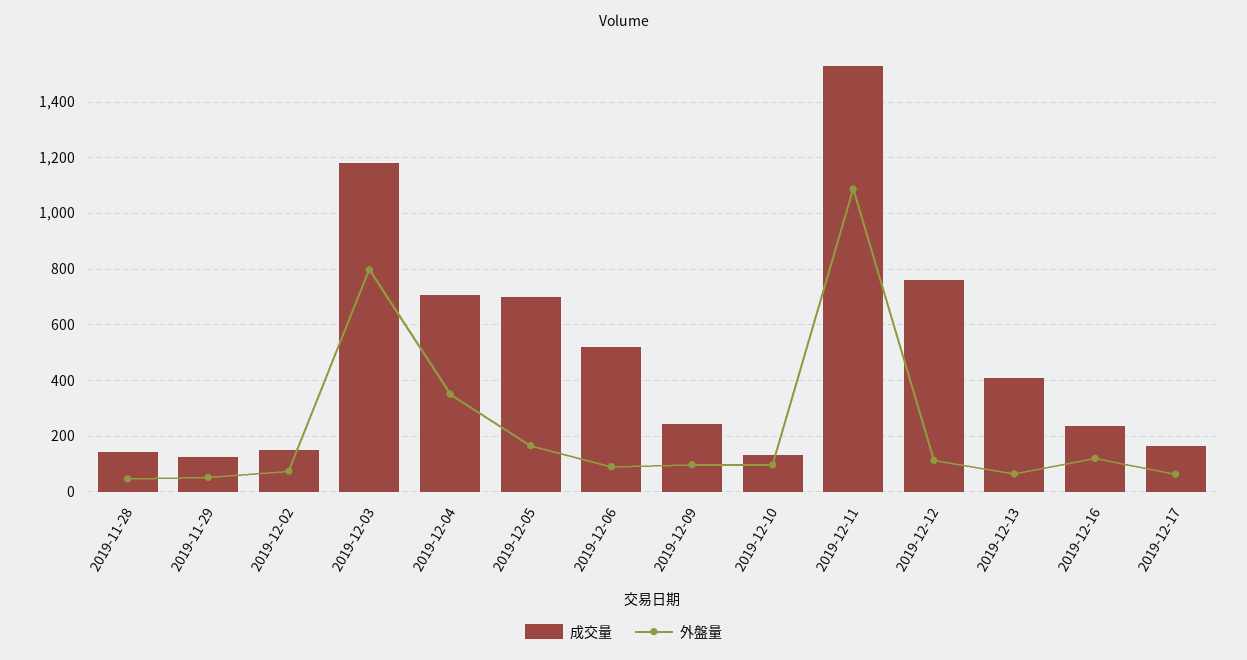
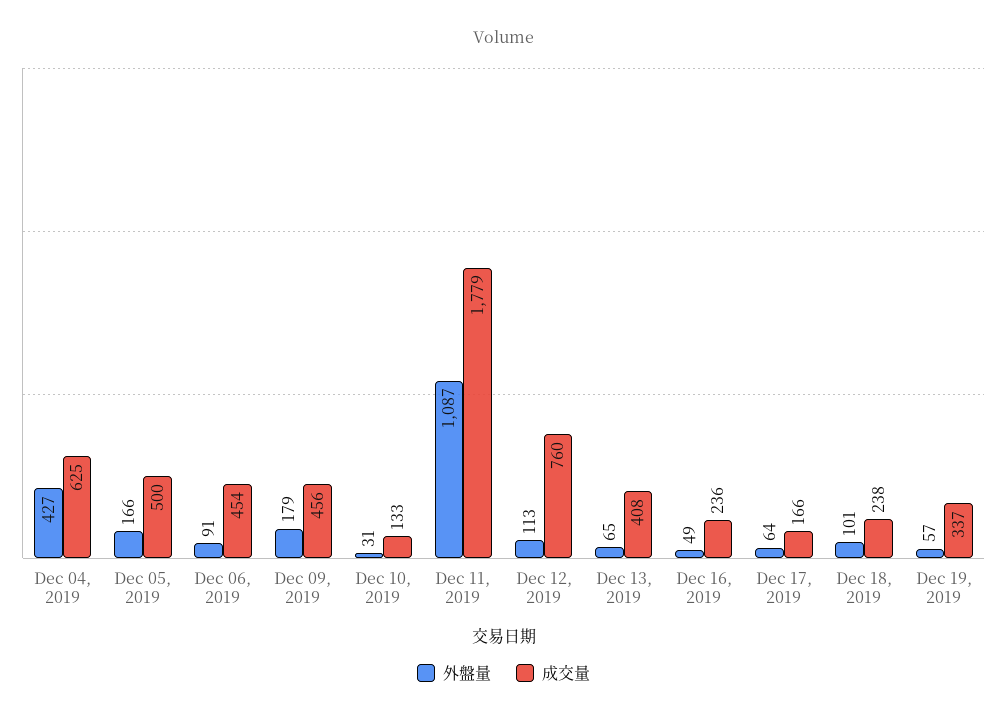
成交量, 2019-11-28: 150 -> none
外盤量, 2019-11-28: 50 -> none
成交量, 2019-11-29: 125 -> none
外盤量, 2019-11-29: 50 -> none
成交量, 2019-12-02: 150 -> none
外盤量, 2019-12-02: 75 -> none
成交量, 2019-12-03: 1175 -> none
外盤量, 2019-12-03: 800 -> none
成交量, 2019-12-04: 700 -> 625
外盤量, 2019-12-04: 350 -> 427
成交量, 2019-12-05: 700 -> 500
成交量, 2019-12-06: 525 -> 454
成交量, 2019-12-09: 250 -> 456
外盤量, 2019-12-09: 100 -> 179
外盤量, 2019-12-10: 100 -> 31
成交量, 2019-12-11: 1525 -> 1779
外盤量, 2019-12-16: 125 -> 49
外盤量, Dec 18, 2019: none -> 101
成交量, Dec 18, 2019: none -> 238
外盤量, Dec 19, 2019: none -> 57
成交量, Dec 19, 2019: none -> 337

